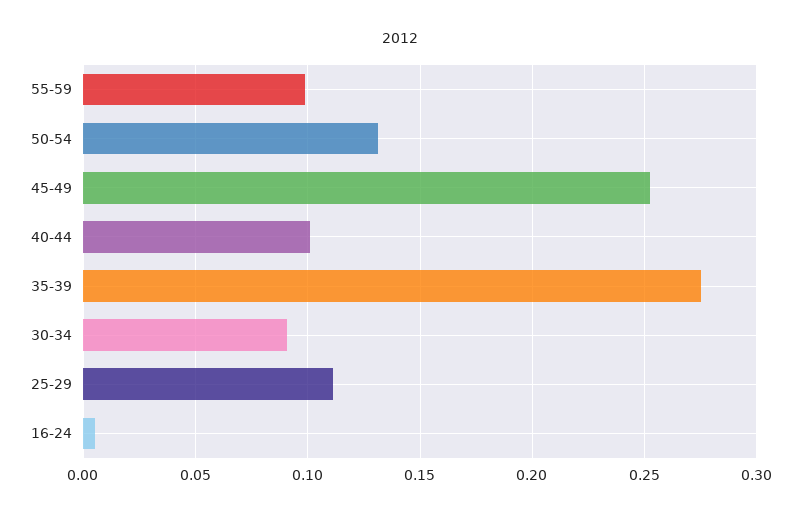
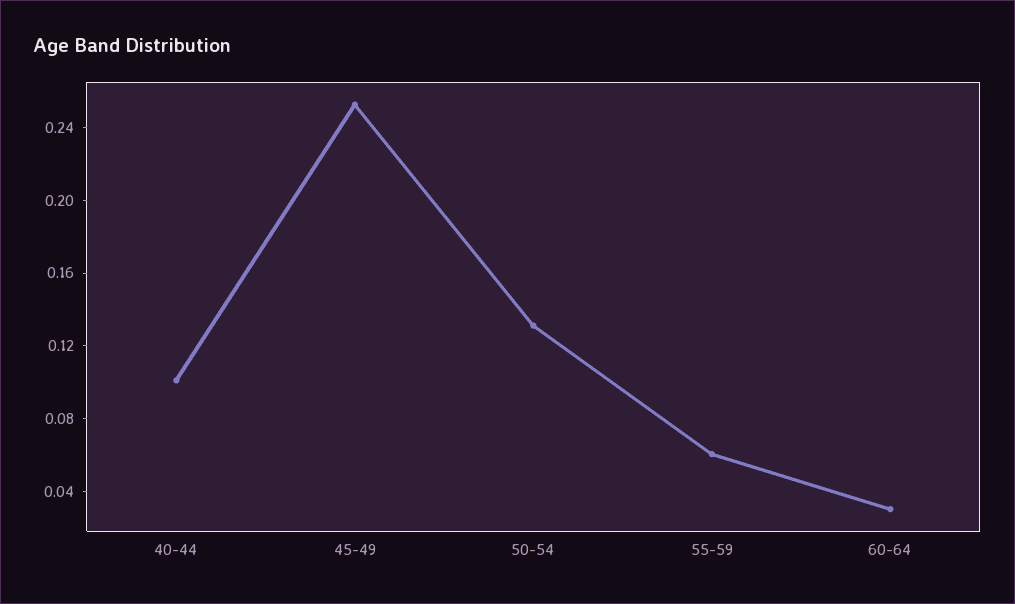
55-59: 0.1 -> 0.06
35-39: 0.275 -> none
30-34: 0.09 -> none
25-29: 0.11 -> none
16-24: 0.005 -> none
60-64: none -> 0.03

